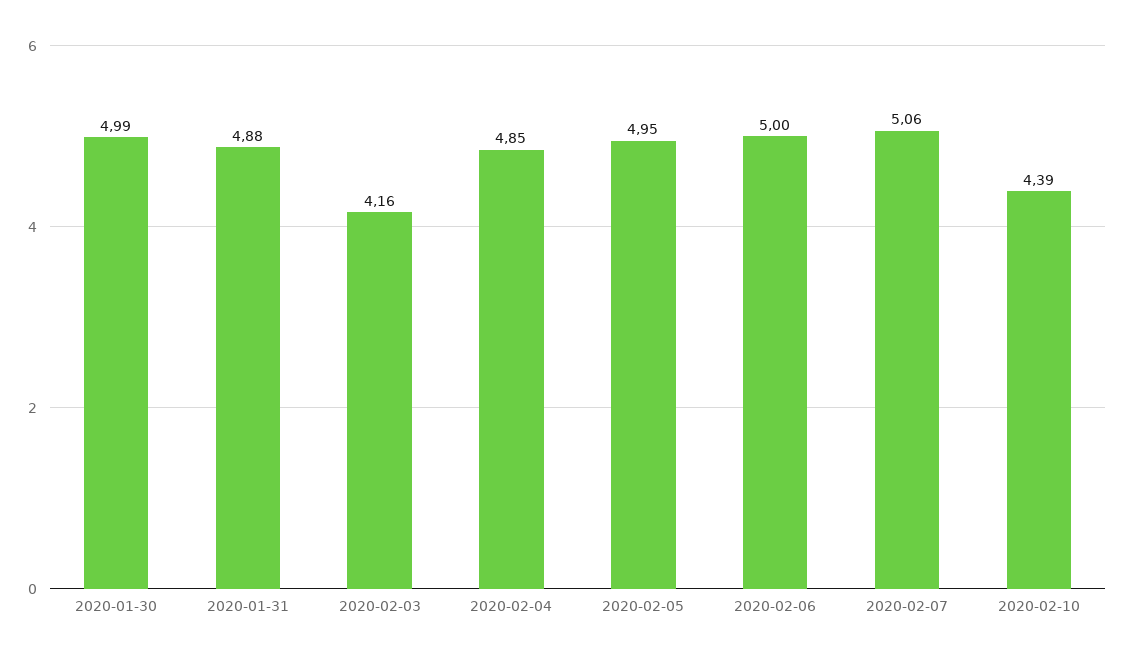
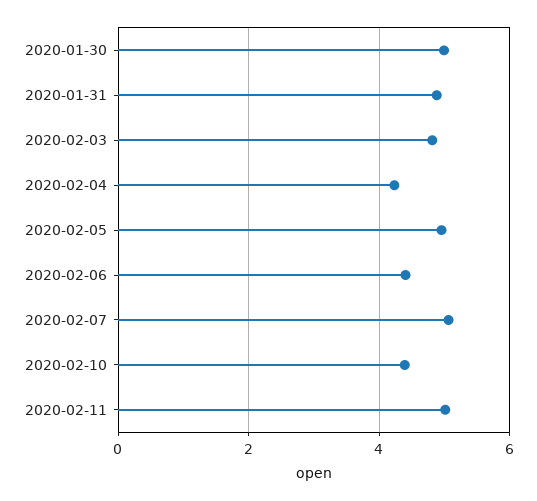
2020-02-03: 4.16 -> 4.8
2020-02-04: 4.85 -> 4.2
2020-02-06: 5 -> 4.4
2020-02-11: none -> 5

